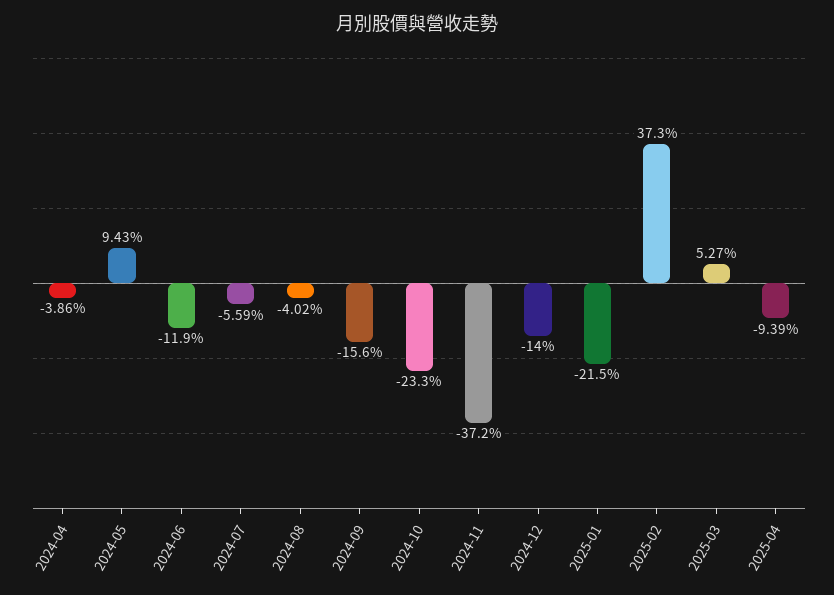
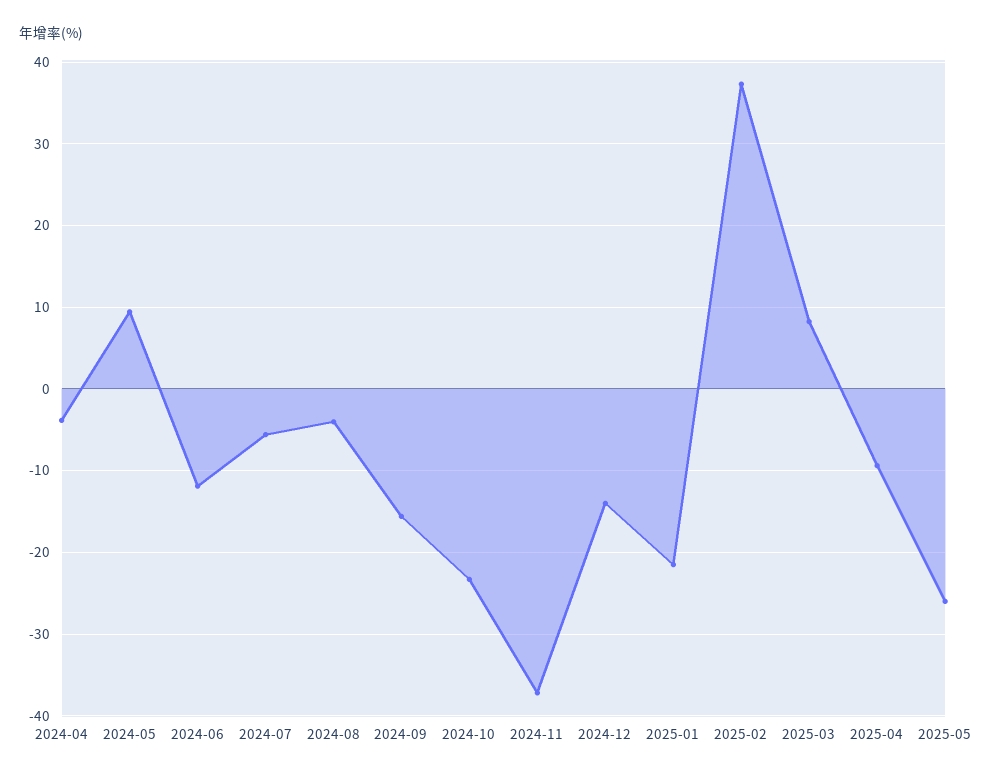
2025-03: 5.27 -> 8
2025-05: none -> -26

